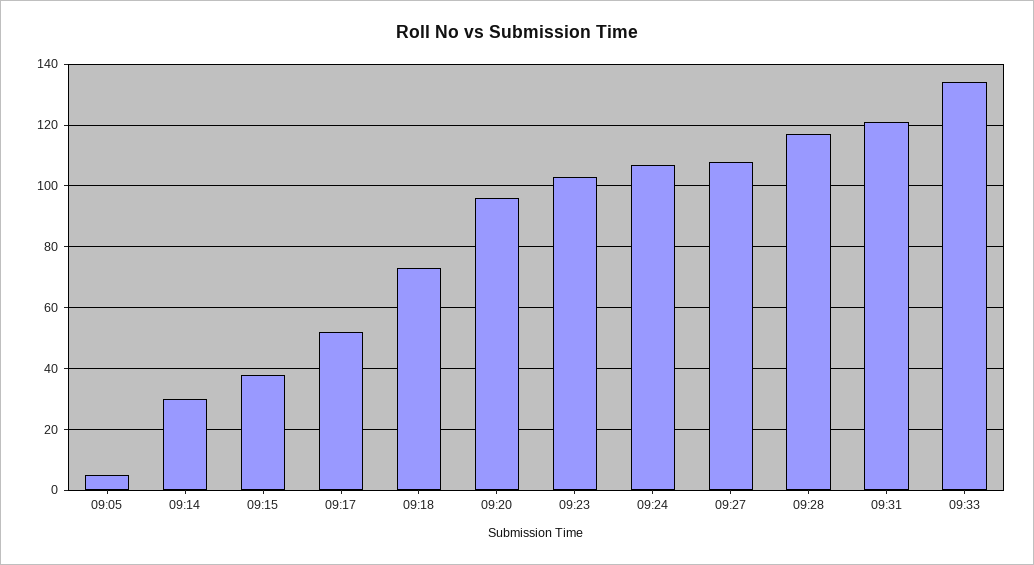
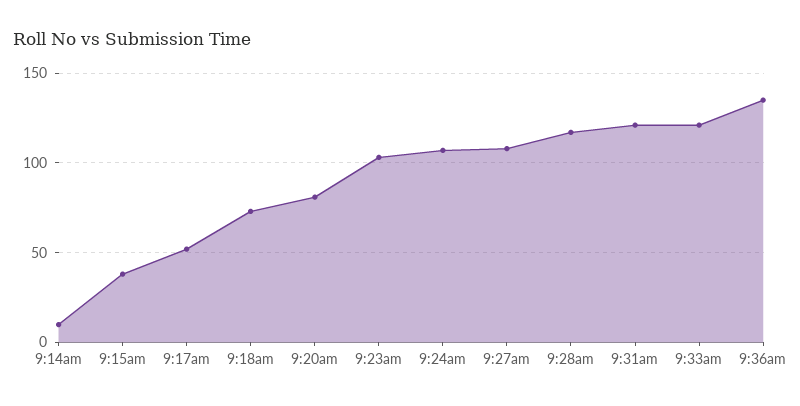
09:05: 5 -> none
09:14: 30 -> 10
09:20: 95 -> 80
09:33: 135 -> 120
9:36am: none -> 135

